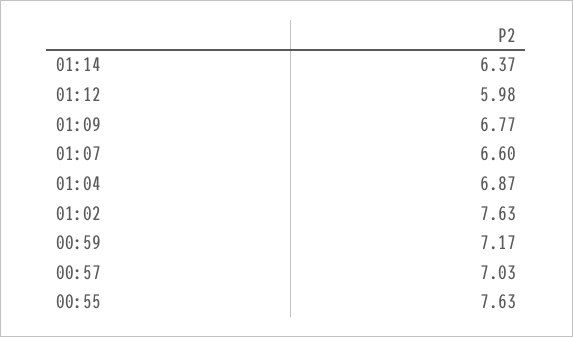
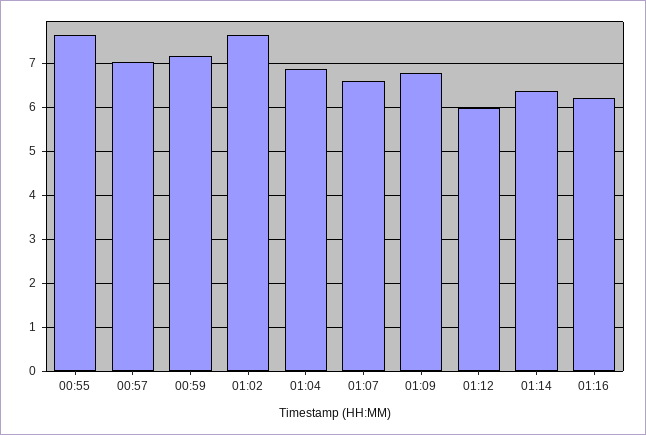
01:16: none -> 6.2

